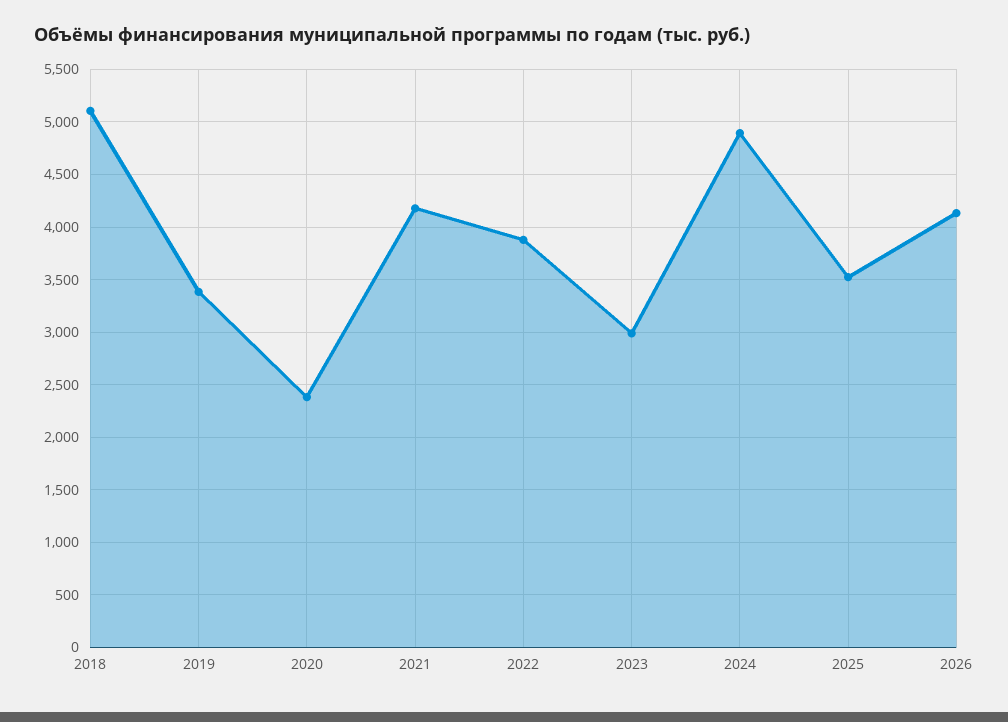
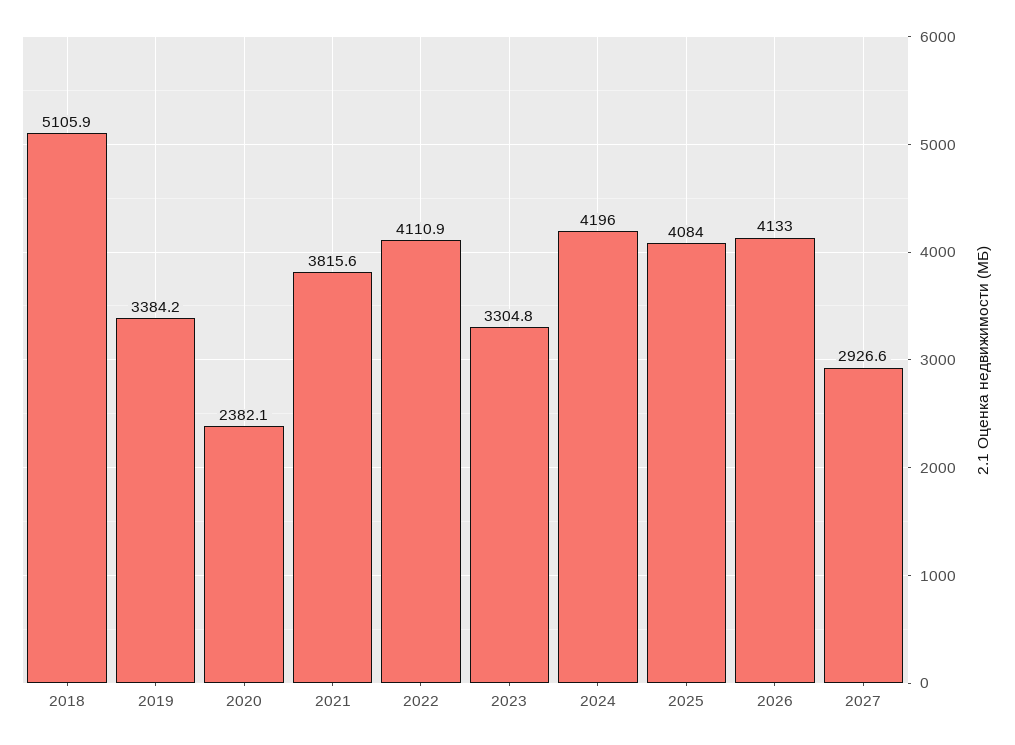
2021: 4200 -> 3815.6
2022: 3900 -> 4110.9
2023: 3000 -> 3304.8
2024: 4900 -> 4196
2025: 3500 -> 4084
2027: none -> 2926.6

